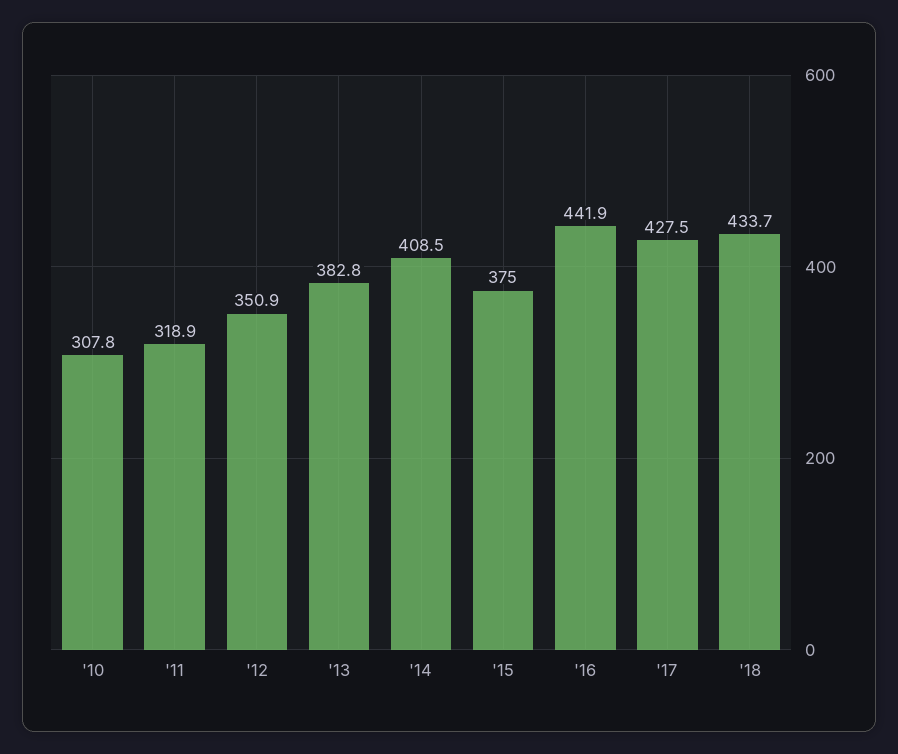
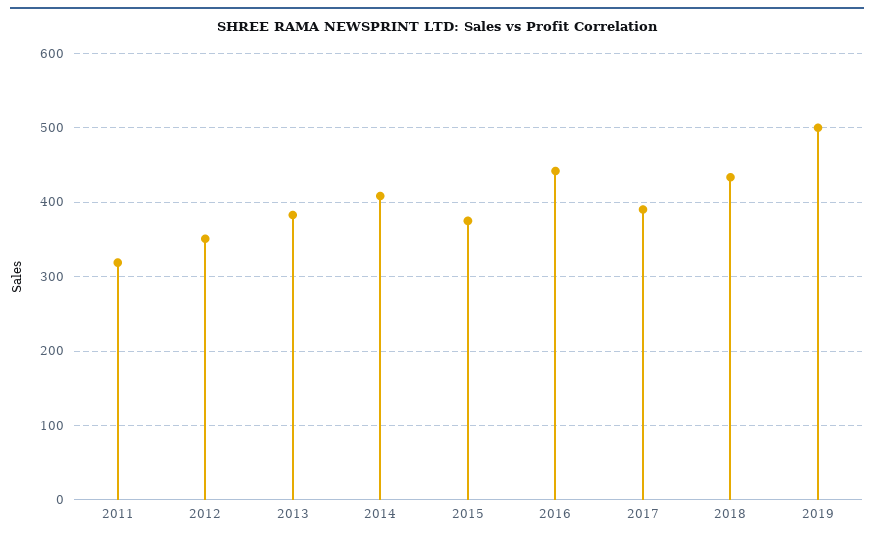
'10: 307.8 -> none
'17: 427.5 -> 390
2019: none -> 500

